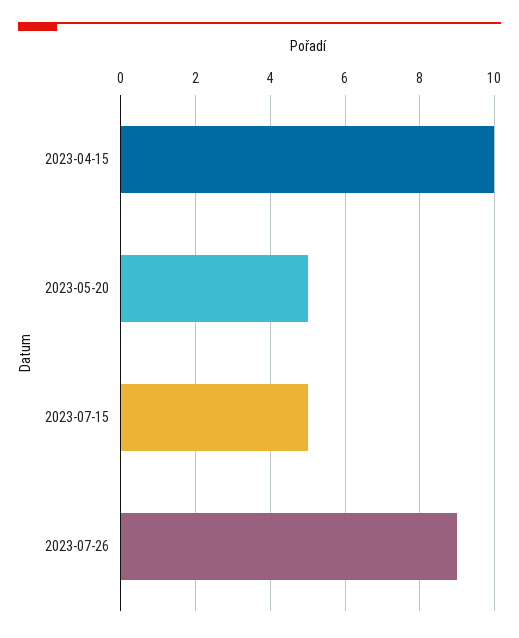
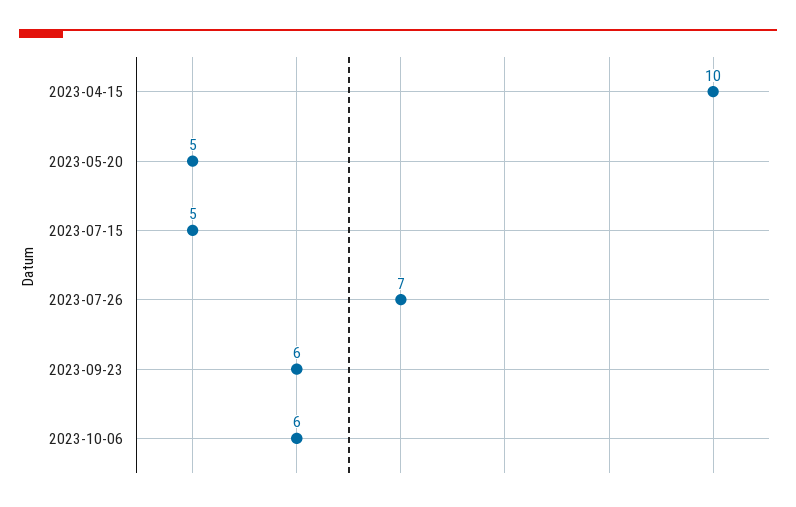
2023-07-26: 9 -> 7
2023-09-23: none -> 6
2023-10-06: none -> 6

